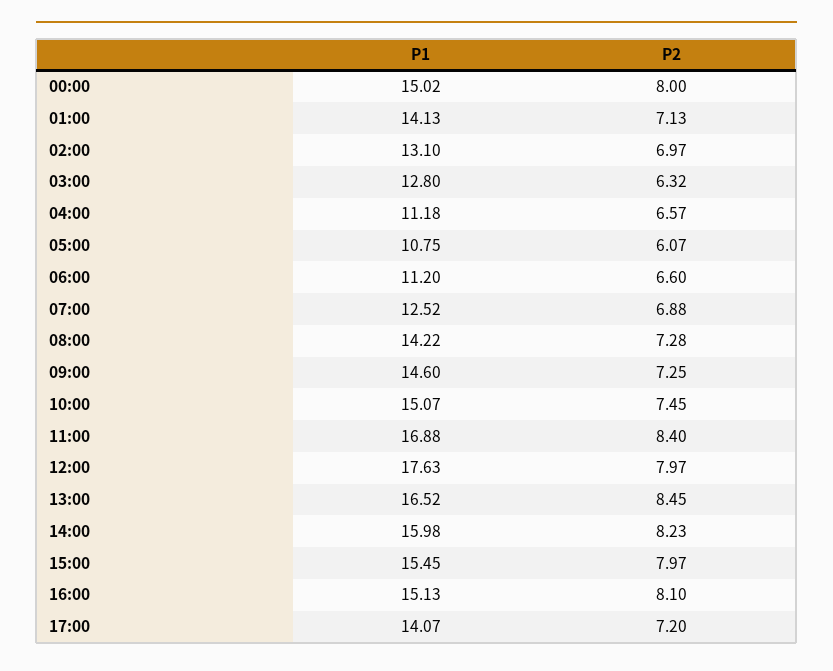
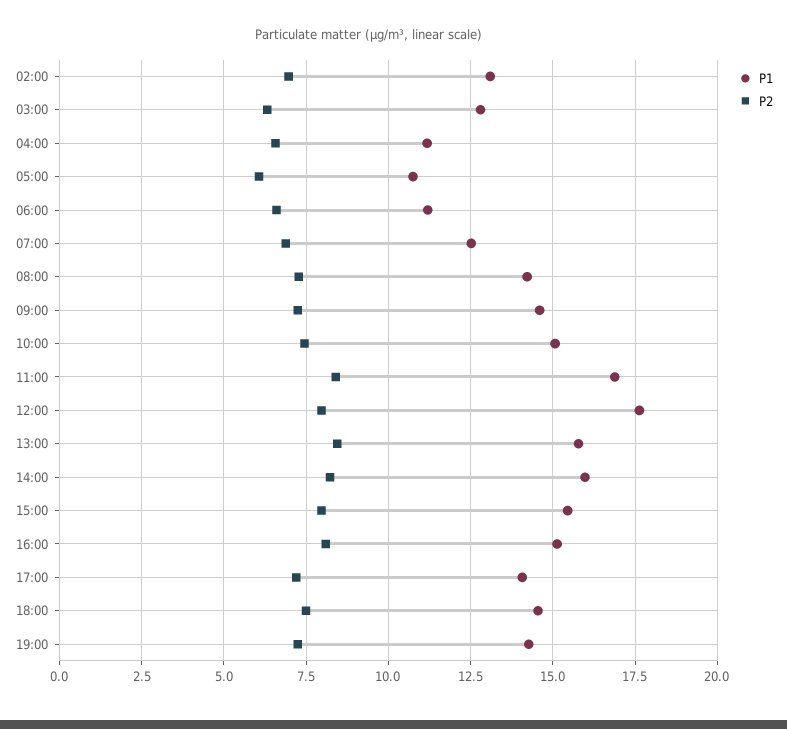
P1, 00:00: 15.02 -> none
P2, 00:00: 8 -> none
P1, 01:00: 14.13 -> none
P2, 01:00: 7.13 -> none
P1, 13:00: 16.52 -> 15.75
P1, 18:00: none -> 14.5
P2, 18:00: none -> 7.5
P1, 19:00: none -> 14.25
P2, 19:00: none -> 7.25

